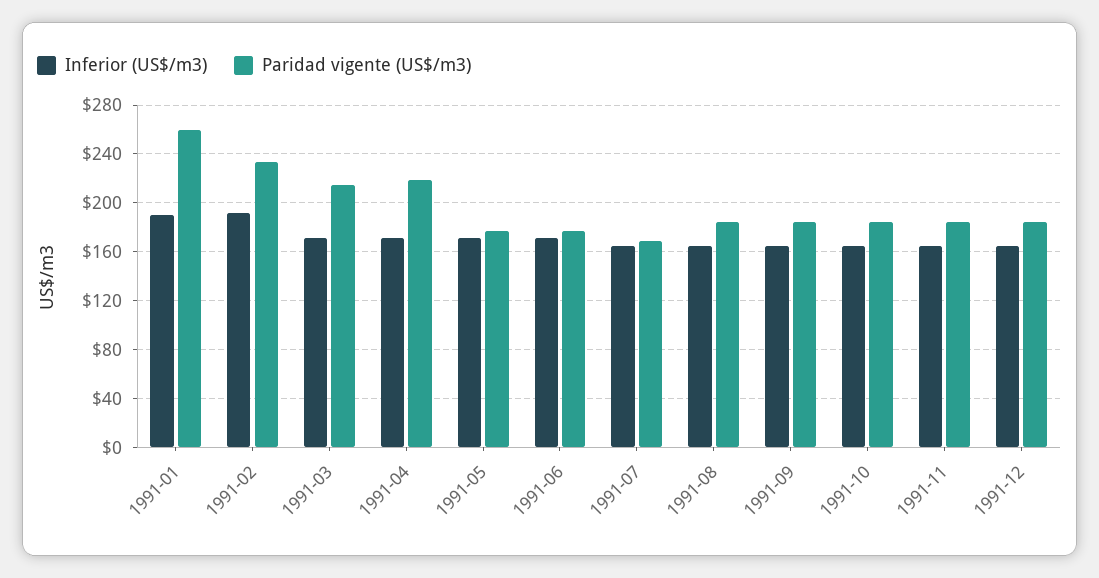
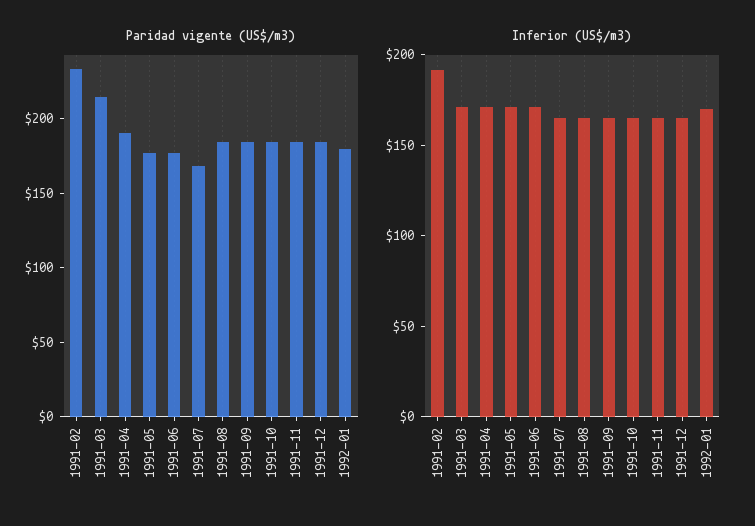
Inferior (US$/m3), 1991-01: 190 -> none
Paridad vigente (US$/m3), 1991-01: 260 -> none
Paridad vigente (US$/m3), 1991-04: 220 -> 190
Paridad vigente (US$/m3), 1992-01: none -> 180
Inferior (US$/m3), 1992-01: none -> 170

